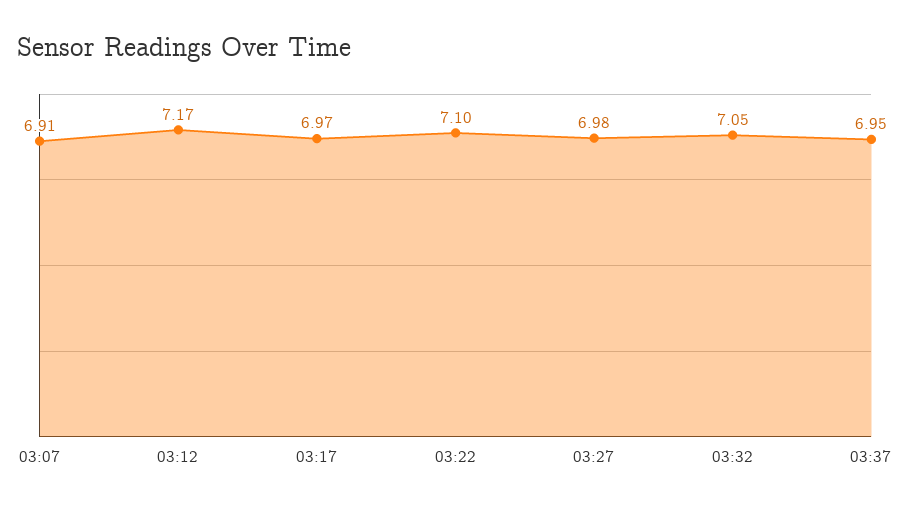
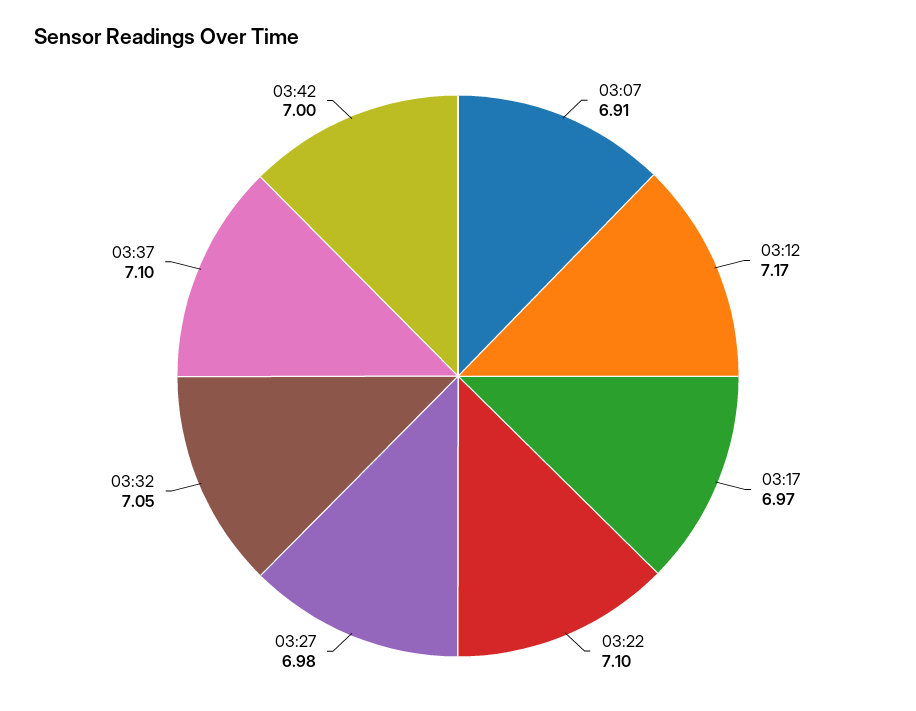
03:37: 6.95 -> 7.1
03:42: none -> 7

